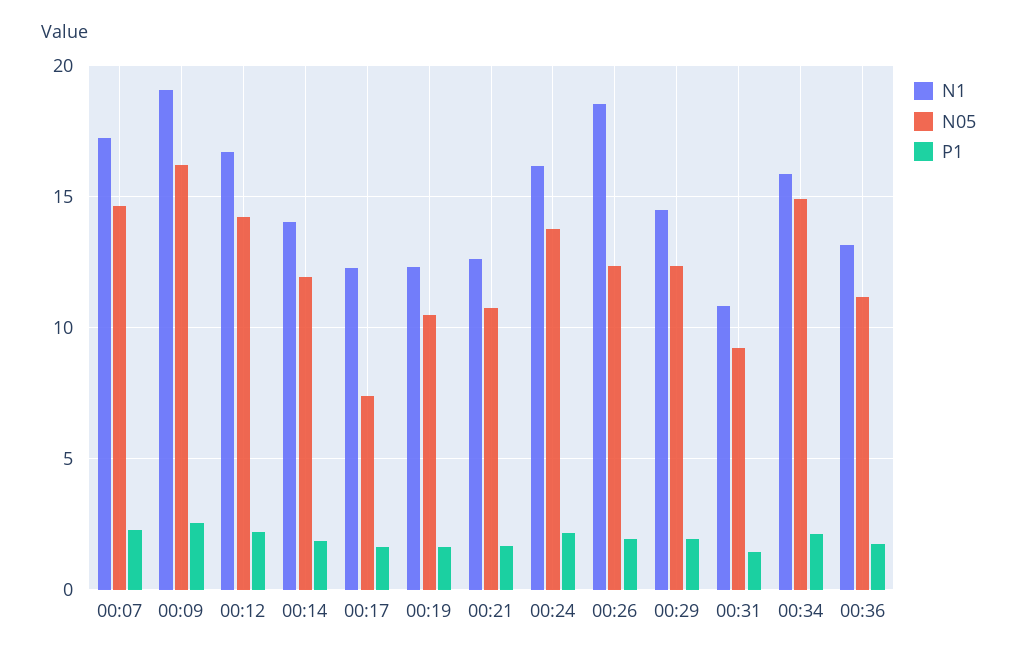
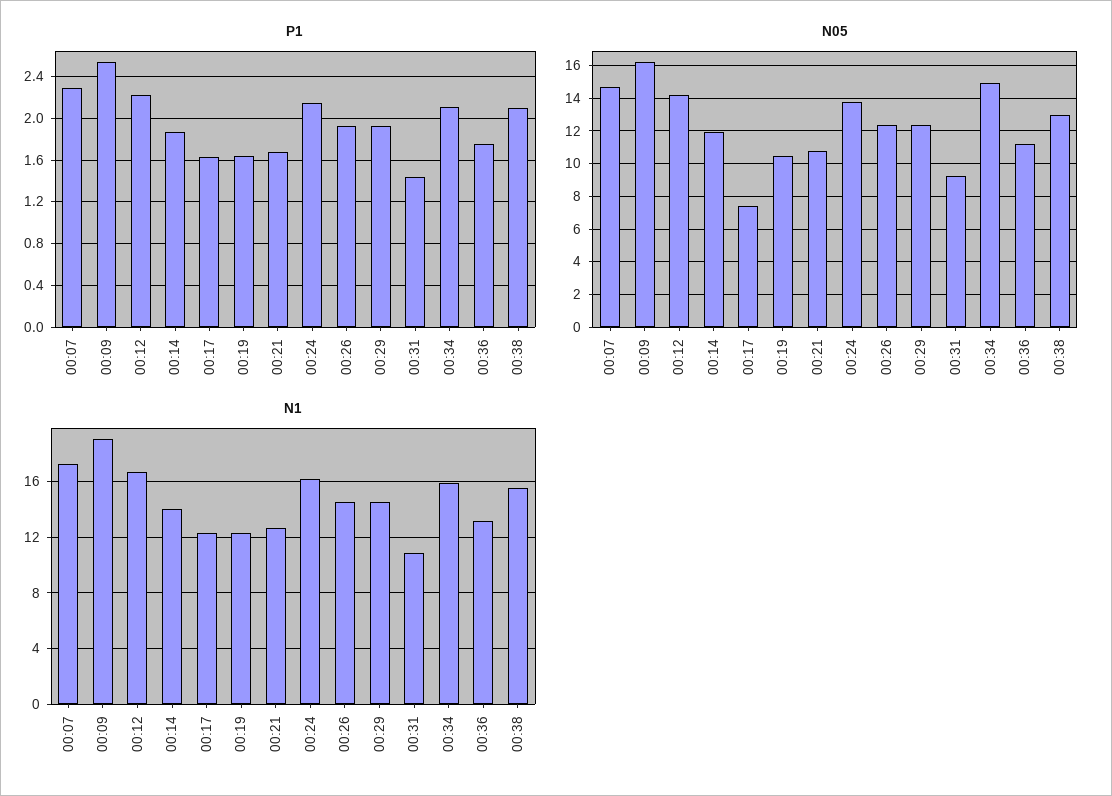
N1, 00:26: 18.5 -> 14.5
P1, 00:38: none -> 2.1
N05, 00:38: none -> 13
N1, 00:38: none -> 15.5

